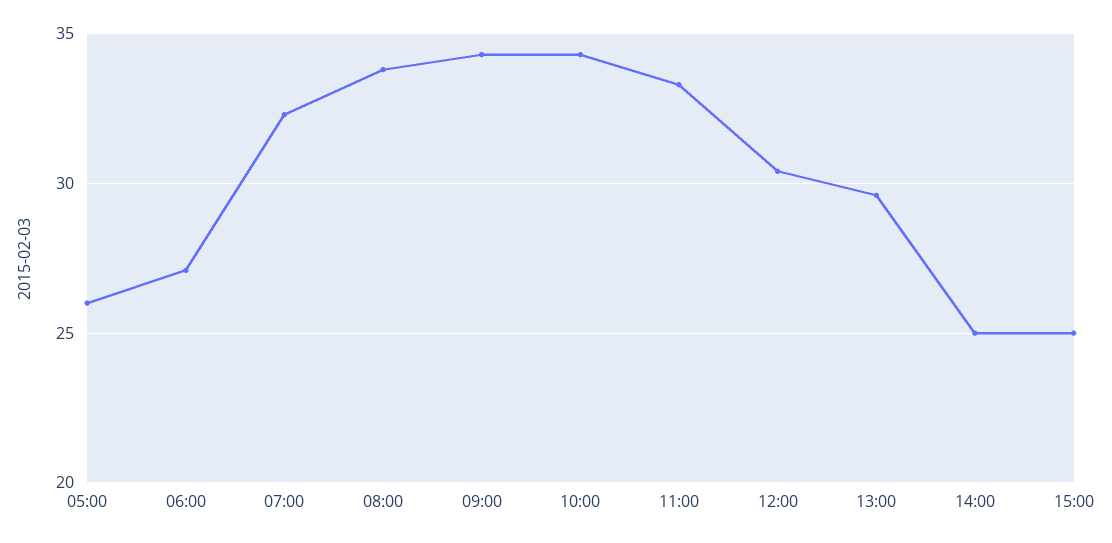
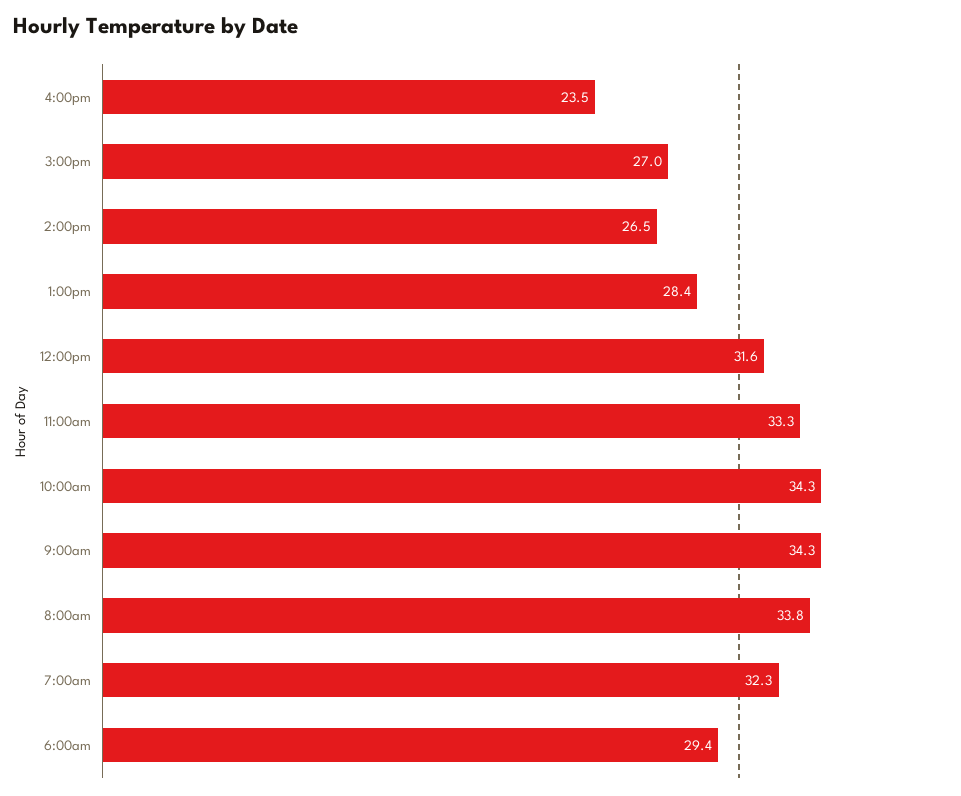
05:00: 26 -> none
06:00: 27 -> 29.4
12:00: 30.5 -> 31.6
13:00: 29.5 -> 28.4
14:00: 25 -> 26.5
15:00: 25 -> 27
4:00pm: none -> 23.5

